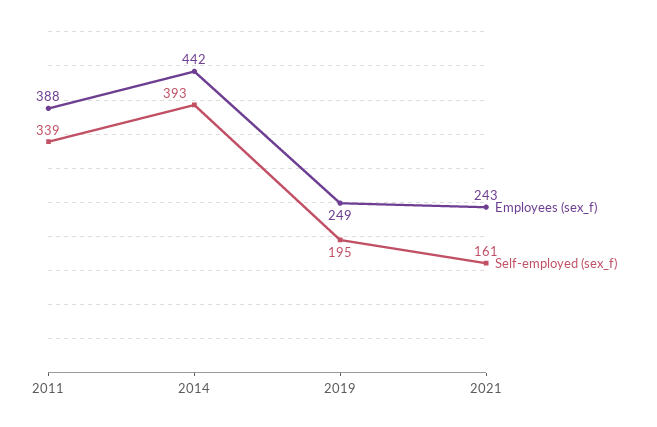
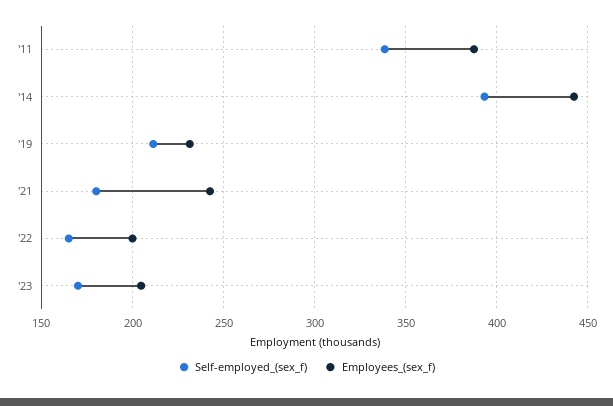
Employees (sex_f), 2019: 249 -> 230
Self-employed (sex_f), 2019: 195 -> 210
Self-employed (sex_f), 2021: 161 -> 180
Self-employed (sex_f), '22: none -> 165
Employees (sex_f), '22: none -> 200
Self-employed (sex_f), '23: none -> 170
Employees (sex_f), '23: none -> 205

